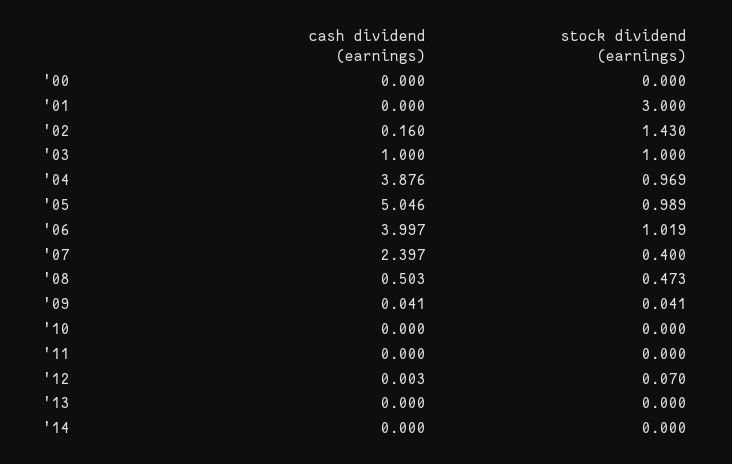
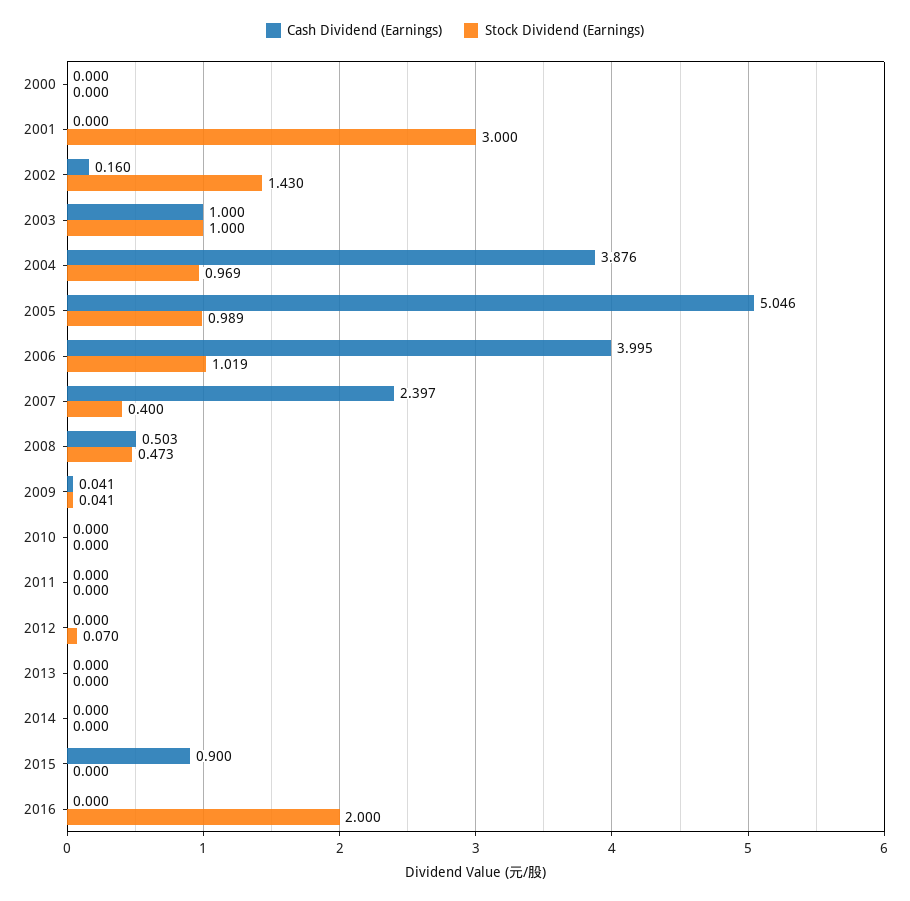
cash dividend (earnings), '06: 3.997 -> 3.995
cash dividend (earnings), '12: 0.003 -> 0
cash dividend (earnings), 2015: none -> 0.9
stock dividend (earnings), 2015: none -> 0
cash dividend (earnings), 2016: none -> 0
stock dividend (earnings), 2016: none -> 2

